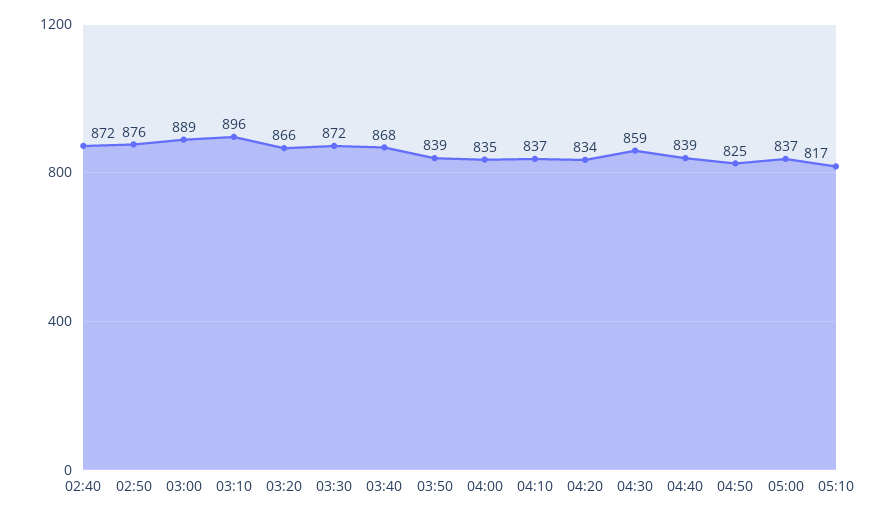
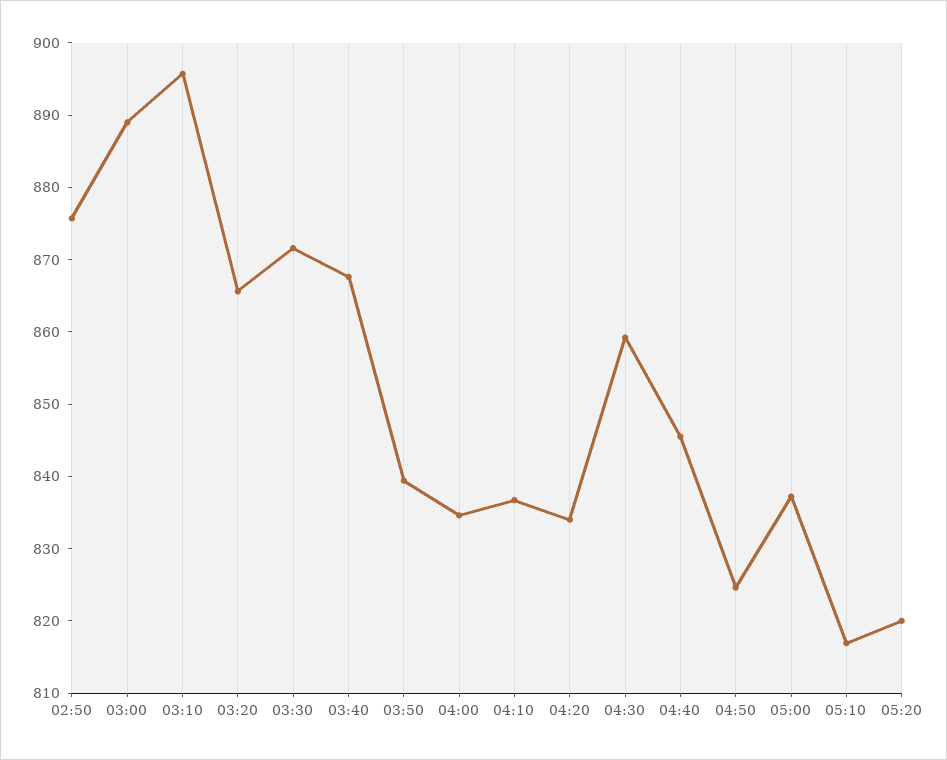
02:40: 872 -> none
04:40: 839 -> 846
05:20: none -> 820

